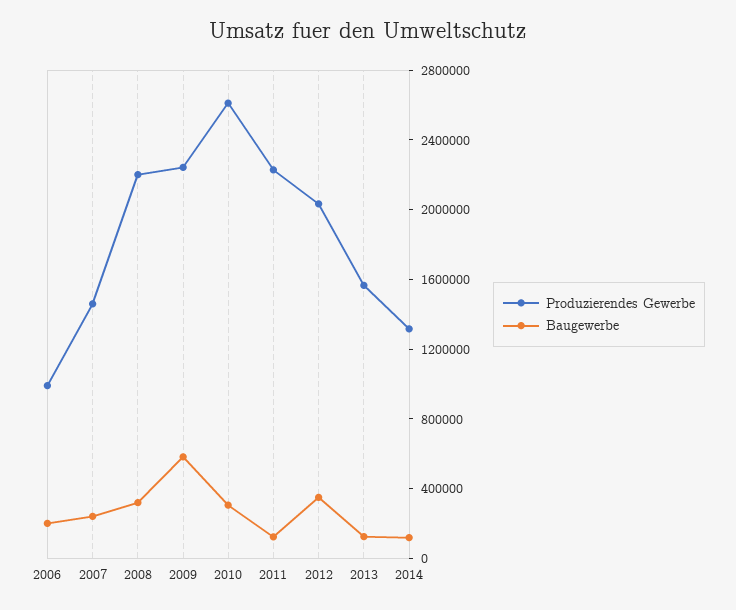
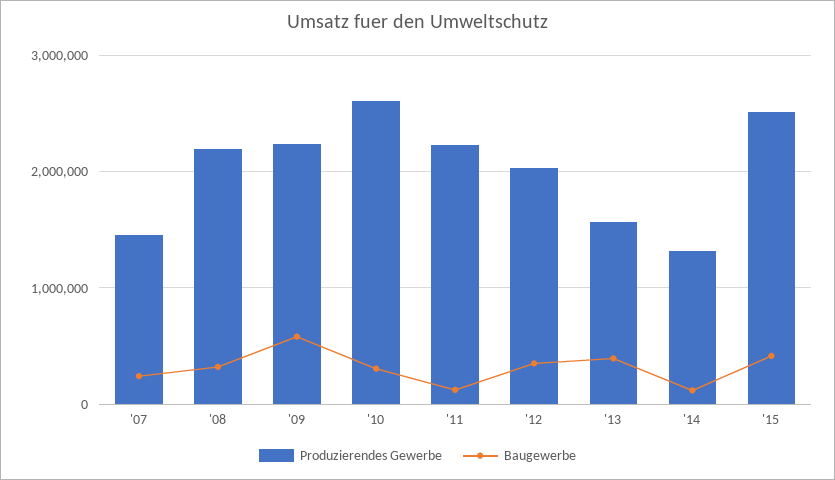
Produzierendes Gewerbe, 2006: 1000000 -> none
Baugewerbe, 2006: 200000 -> none
Baugewerbe, 2013: 100000 -> 400000
Produzierendes Gewerbe, '15: none -> 2500000
Baugewerbe, '15: none -> 400000

